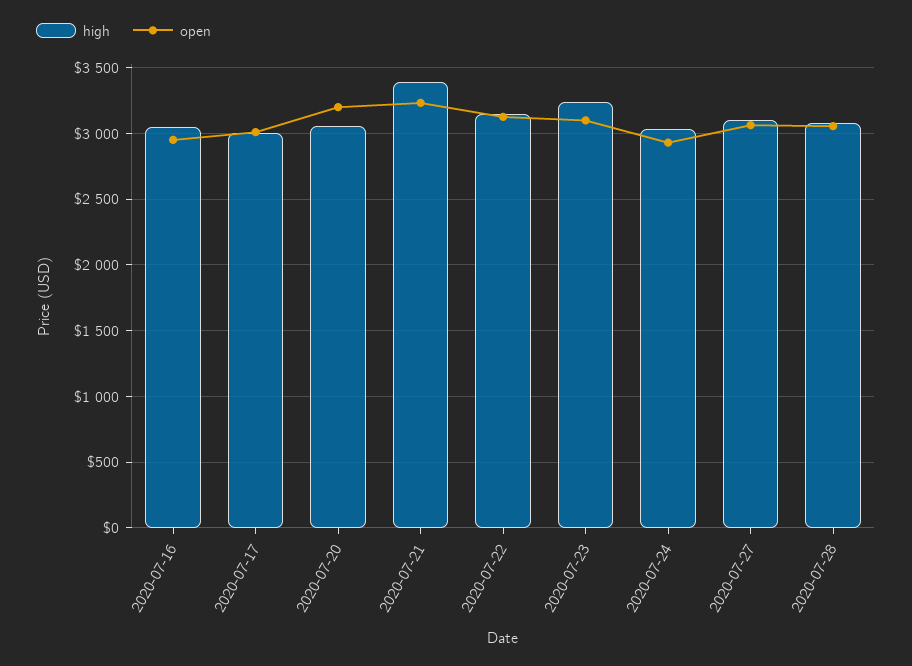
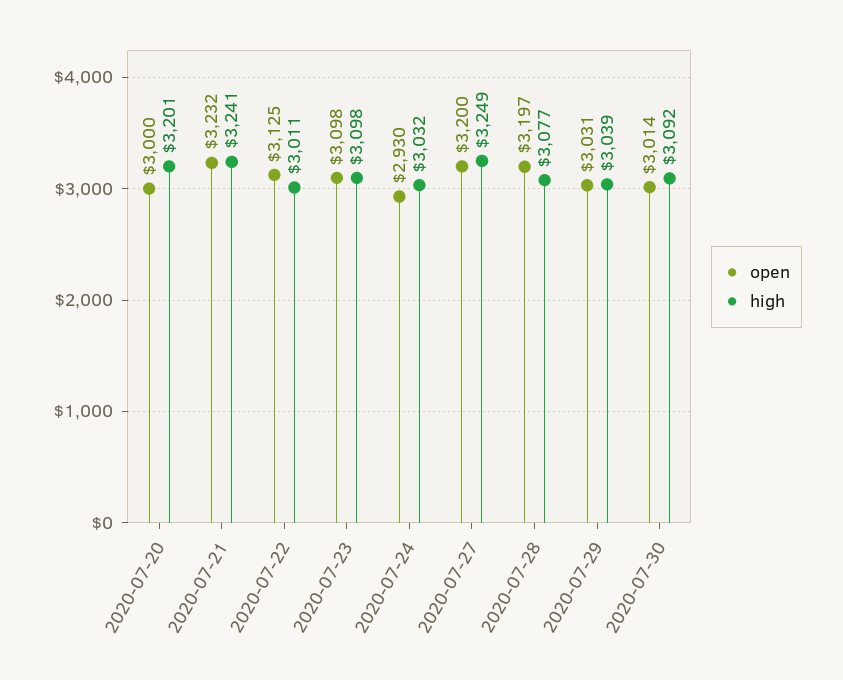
high, 2020-07-16: 3050 -> none
open, 2020-07-16: 2950 -> none
high, 2020-07-17: 3000 -> none
open, 2020-07-17: 3000 -> none
high, 2020-07-20: 3050 -> 3201
open, 2020-07-20: 3200 -> 3000
high, 2020-07-21: 3400 -> 3241
high, 2020-07-22: 3150 -> 3011
high, 2020-07-23: 3250 -> 3098
high, 2020-07-27: 3100 -> 3249
open, 2020-07-27: 3050 -> 3200
open, 2020-07-28: 3050 -> 3197
open, 2020-07-29: none -> 3031
high, 2020-07-29: none -> 3039
open, 2020-07-30: none -> 3014
high, 2020-07-30: none -> 3092

